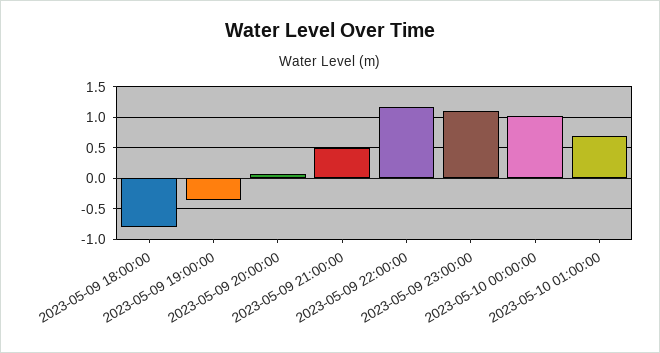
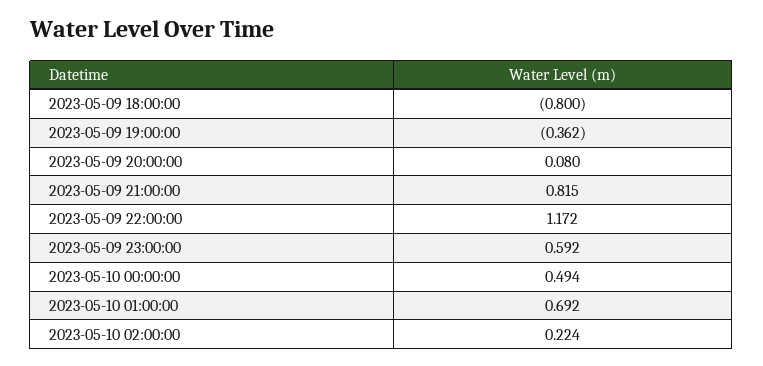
2023-05-09 21:00:00: 0.5 -> 0.815
2023-05-09 23:00:00: 1.1 -> 0.592
2023-05-10 00:00:00: 1 -> 0.494
2023-05-10 02:00:00: none -> 0.224

